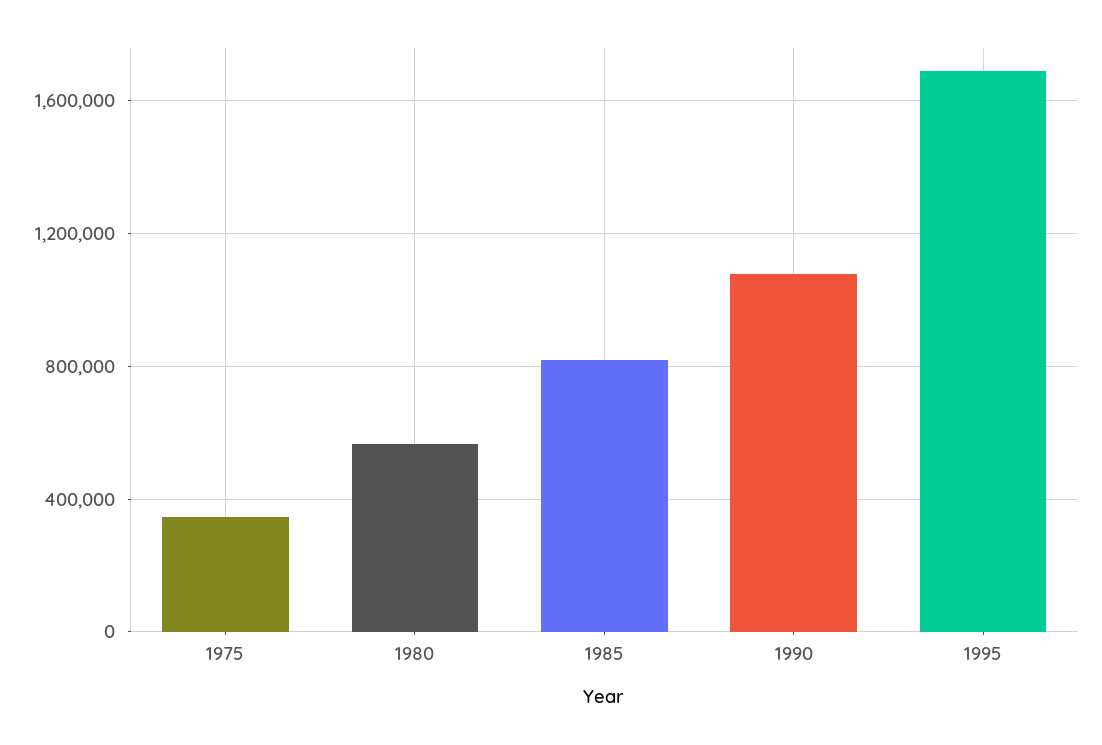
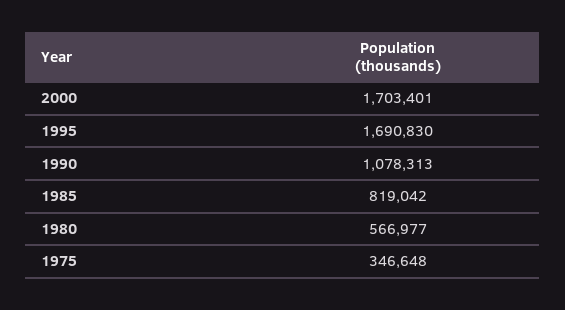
2000: none -> 1703401

